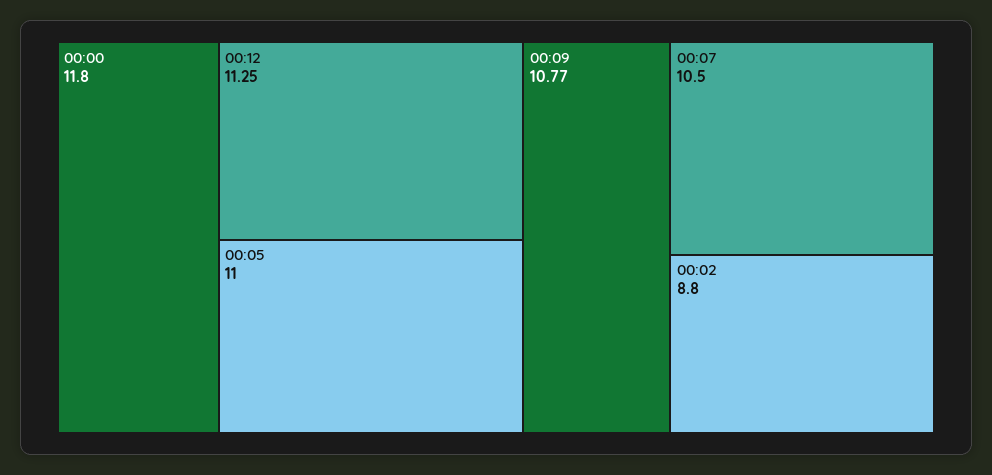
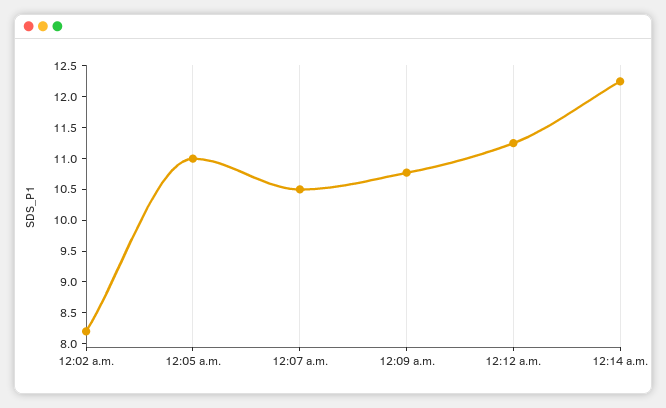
00:00: 11.8 -> none
00:02: 8.8 -> 8.25
12:14 a.m.: none -> 12.25

